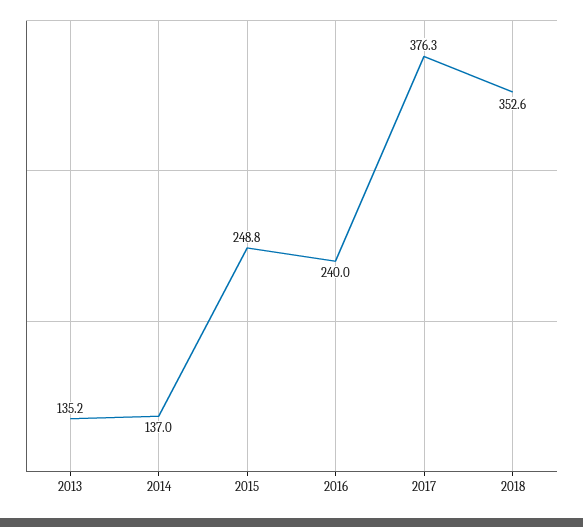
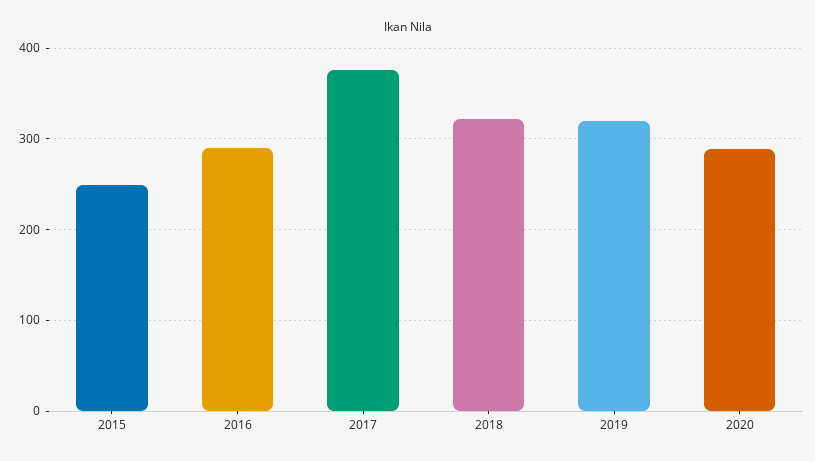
2013: 135.2 -> none
2014: 137 -> none
2016: 240 -> 290
2018: 352.6 -> 320
2019: none -> 320
2020: none -> 290

